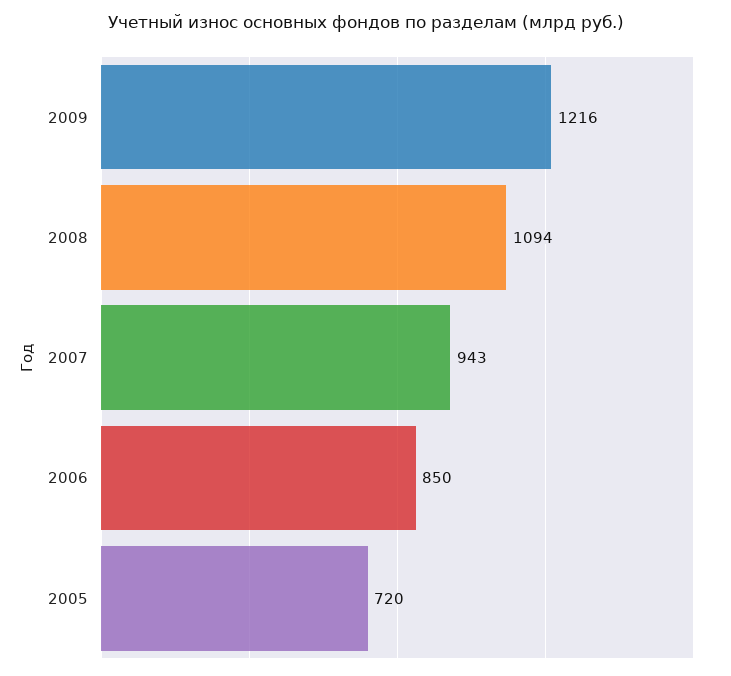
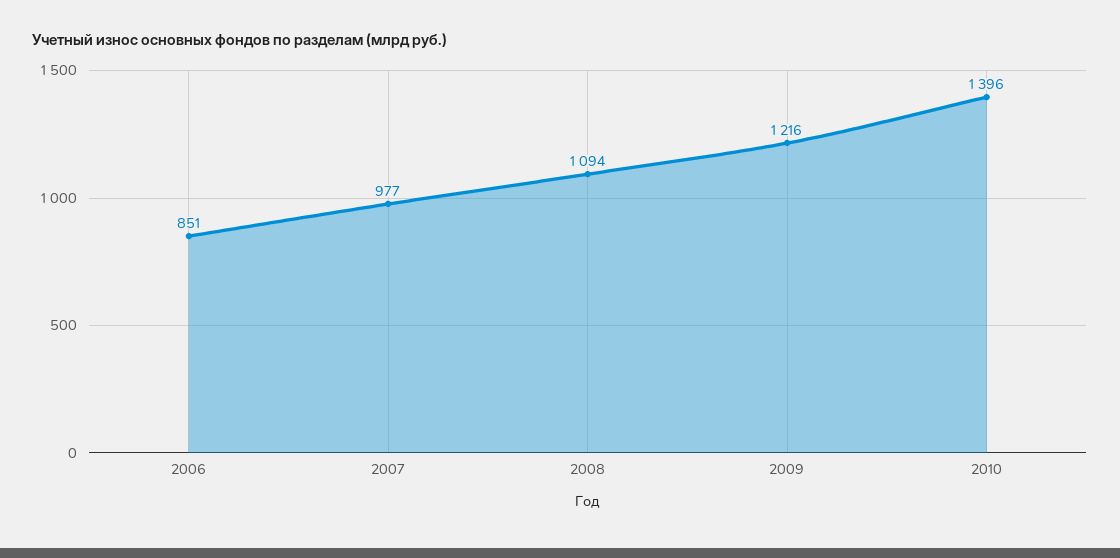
2007: 943 -> 977
2006: 850 -> 851
2005: 720 -> none
2010: none -> 1396

